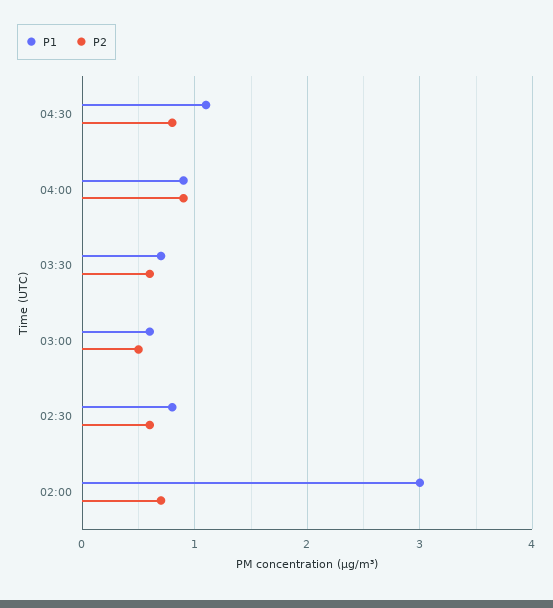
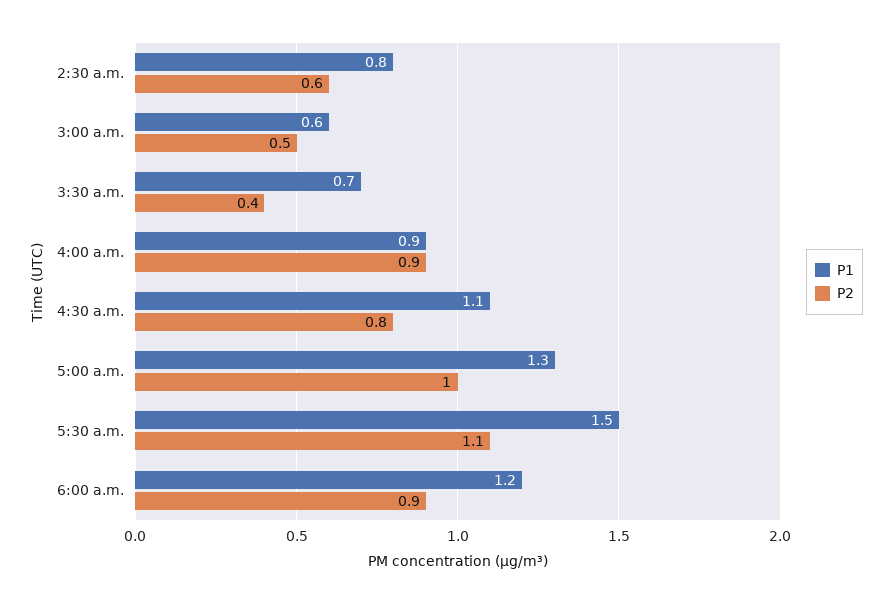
P2, 03:30: 0.6 -> 0.4
P1, 02:00: 3 -> none
P2, 02:00: 0.7 -> none
P1, 5:00 a.m.: none -> 1.3
P2, 5:00 a.m.: none -> 1
P1, 5:30 a.m.: none -> 1.5
P2, 5:30 a.m.: none -> 1.1
P1, 6:00 a.m.: none -> 1.2
P2, 6:00 a.m.: none -> 0.9

